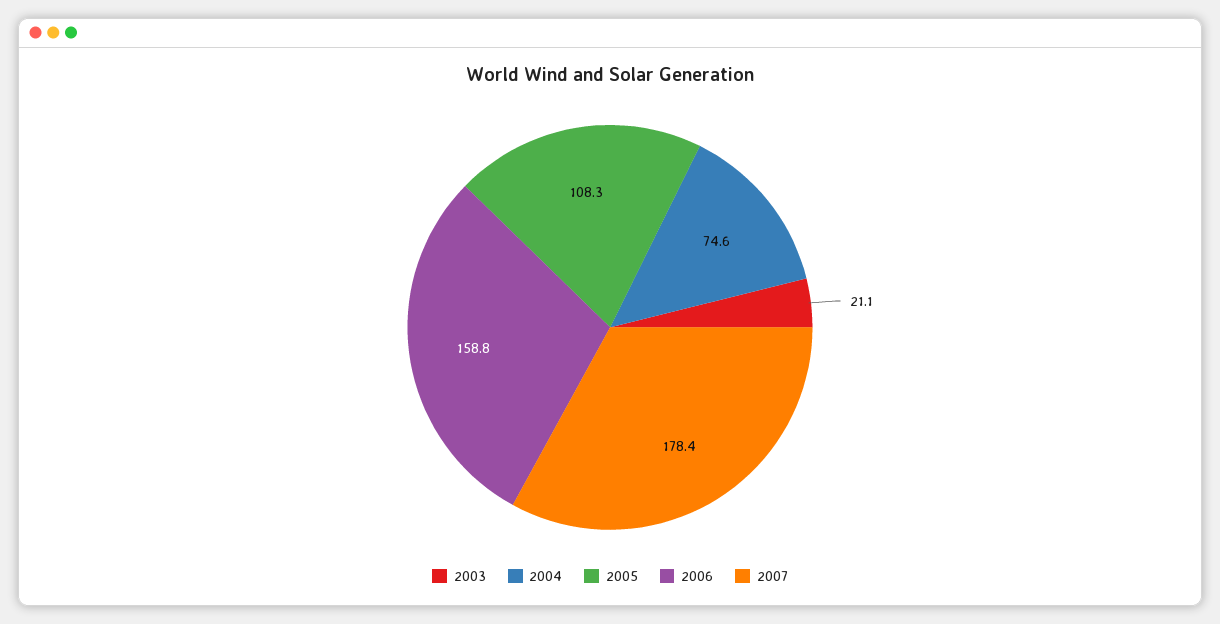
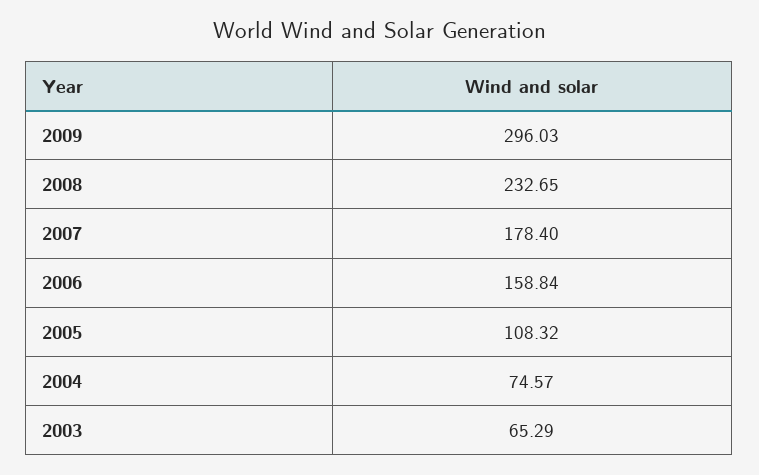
2003: 21.1 -> 65.29
2009: none -> 296.03
2008: none -> 232.65

